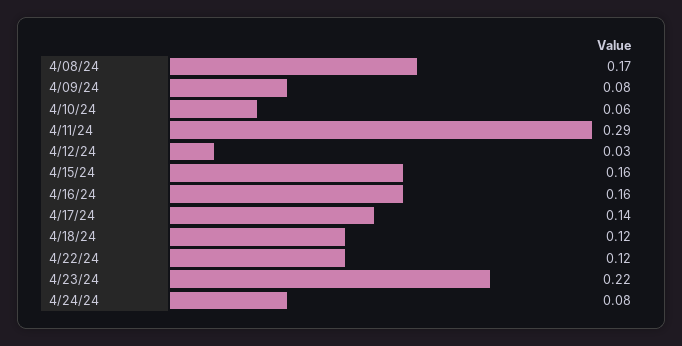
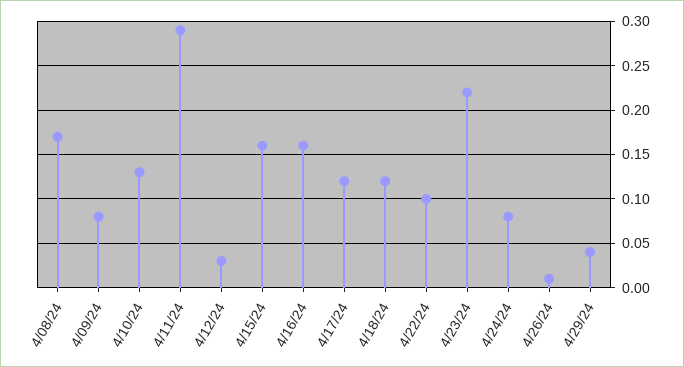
4/10/24: 0.06 -> 0.13
4/17/24: 0.14 -> 0.12
4/22/24: 0.12 -> 0.1
4/26/24: none -> 0.01
4/29/24: none -> 0.04

